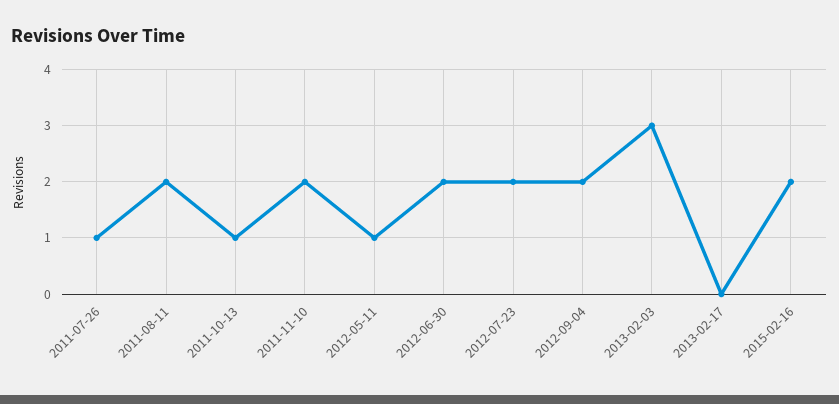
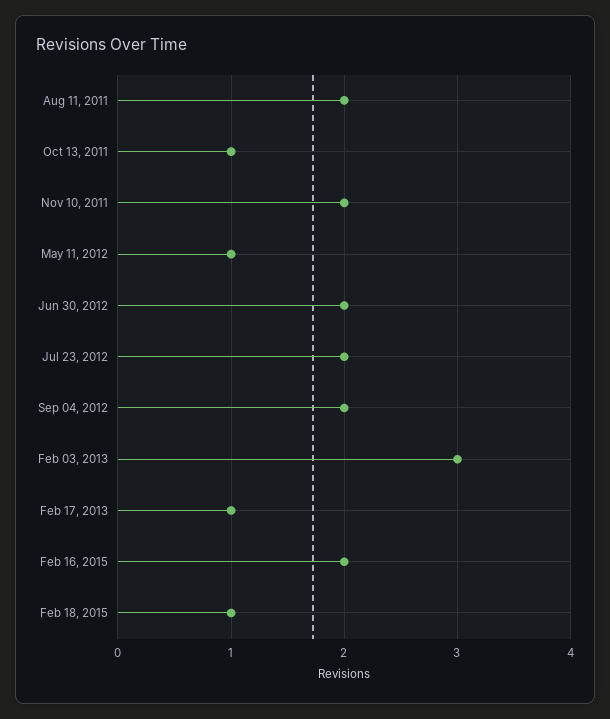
2011-07-26: 1 -> none
2013-02-17: 0 -> 1
Feb 18, 2015: none -> 1

